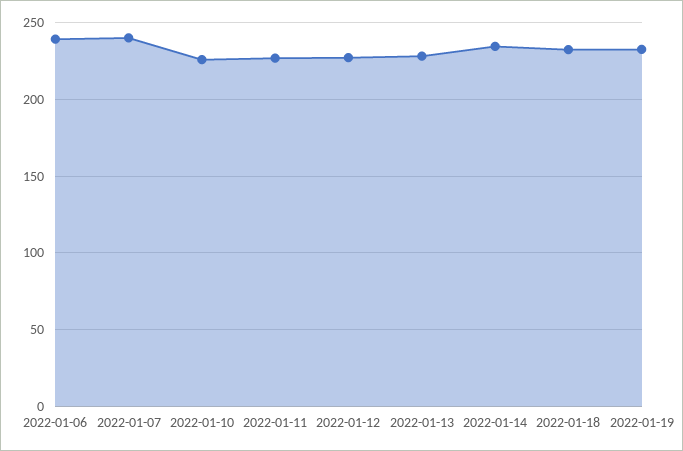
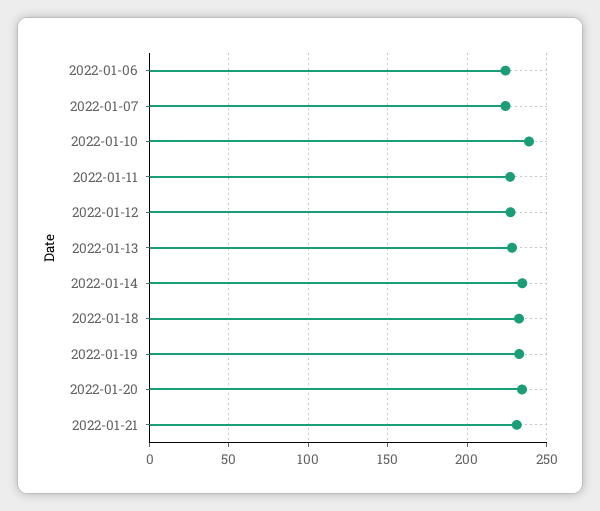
2022-01-06: 240 -> 225
2022-01-07: 240 -> 225
2022-01-10: 225 -> 240
2022-01-20: none -> 235
2022-01-21: none -> 230

